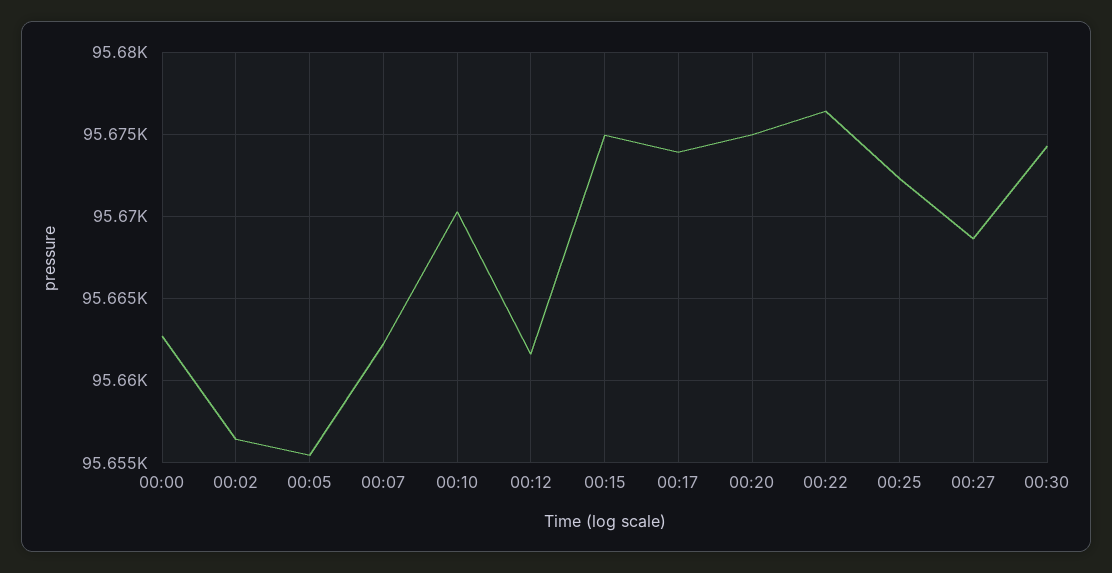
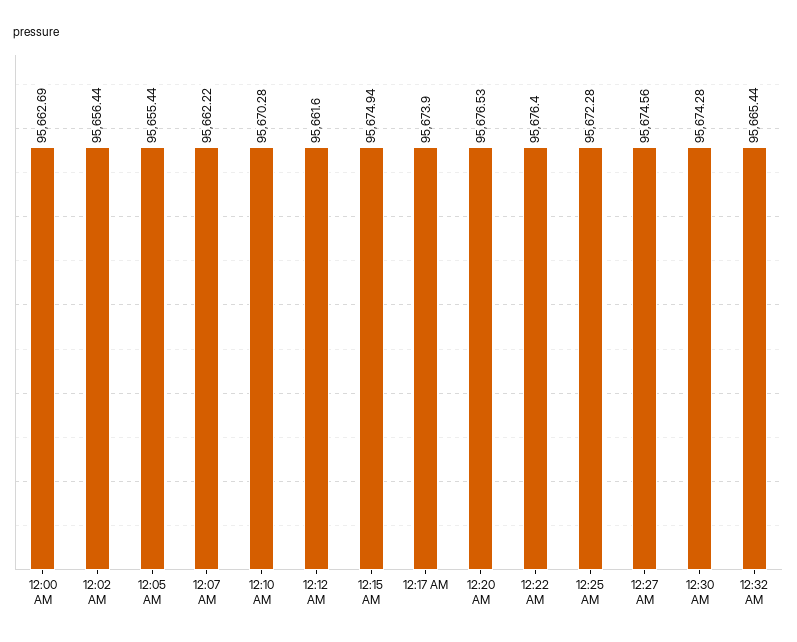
00:20: 95675 -> 95676.53
00:27: 95668.5 -> 95674.56
12:32 AM: none -> 95665.44

